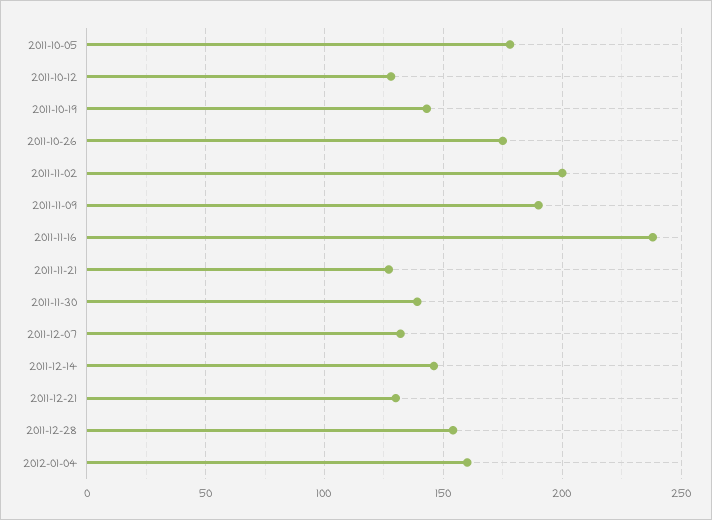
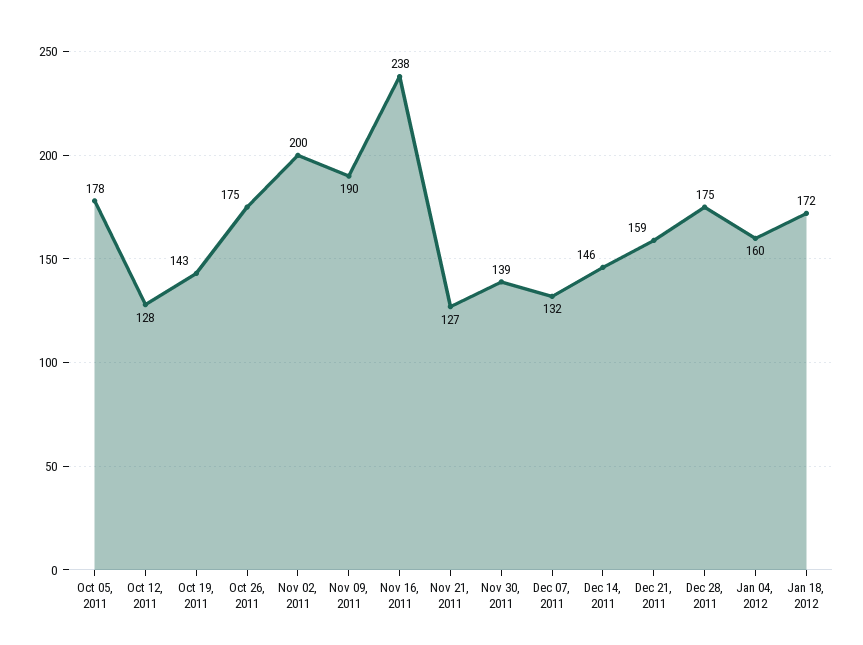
2011-12-21: 130 -> 159
2011-12-28: 155 -> 175
Jan 18, 2012: none -> 172

